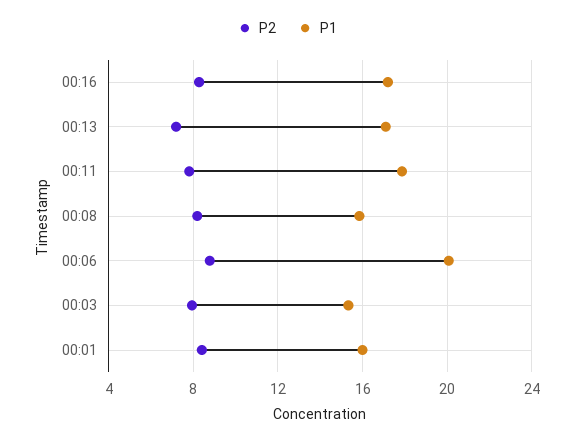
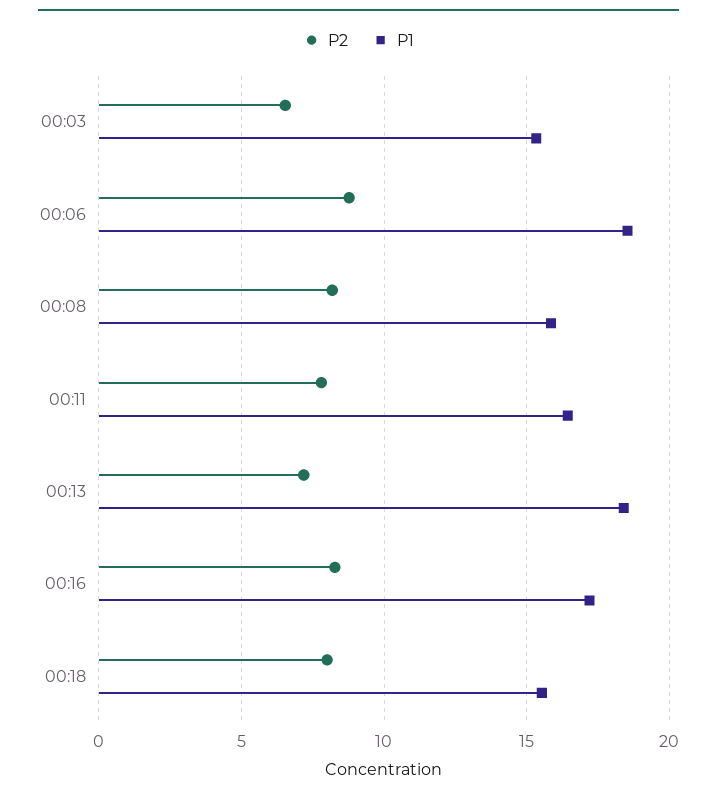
P1, 00:13: 17 -> 18.5
P1, 00:11: 18 -> 16.5
P1, 00:06: 20 -> 18.5
P2, 00:03: 8 -> 6.5
P2, 00:01: 8.5 -> none
P1, 00:01: 16 -> none
P2, 00:18: none -> 8
P1, 00:18: none -> 15.5

